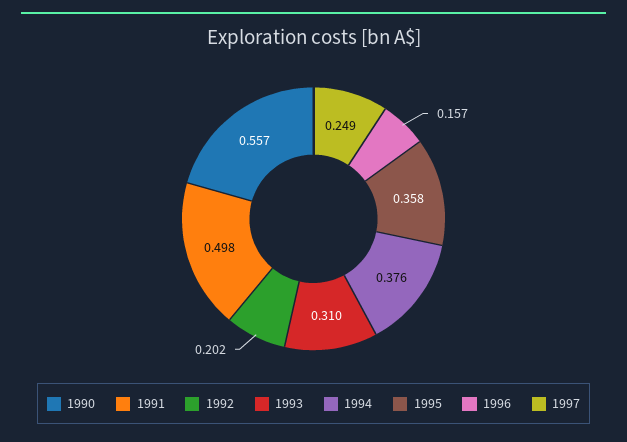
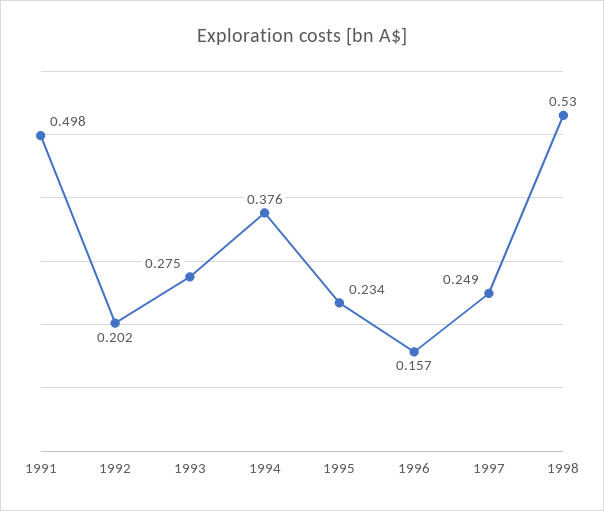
1990: 0.557 -> none
1993: 0.31 -> 0.275
1995: 0.358 -> 0.234
1998: none -> 0.53

